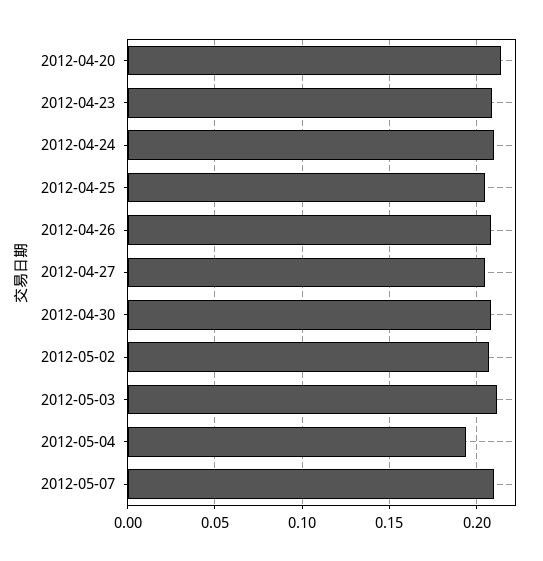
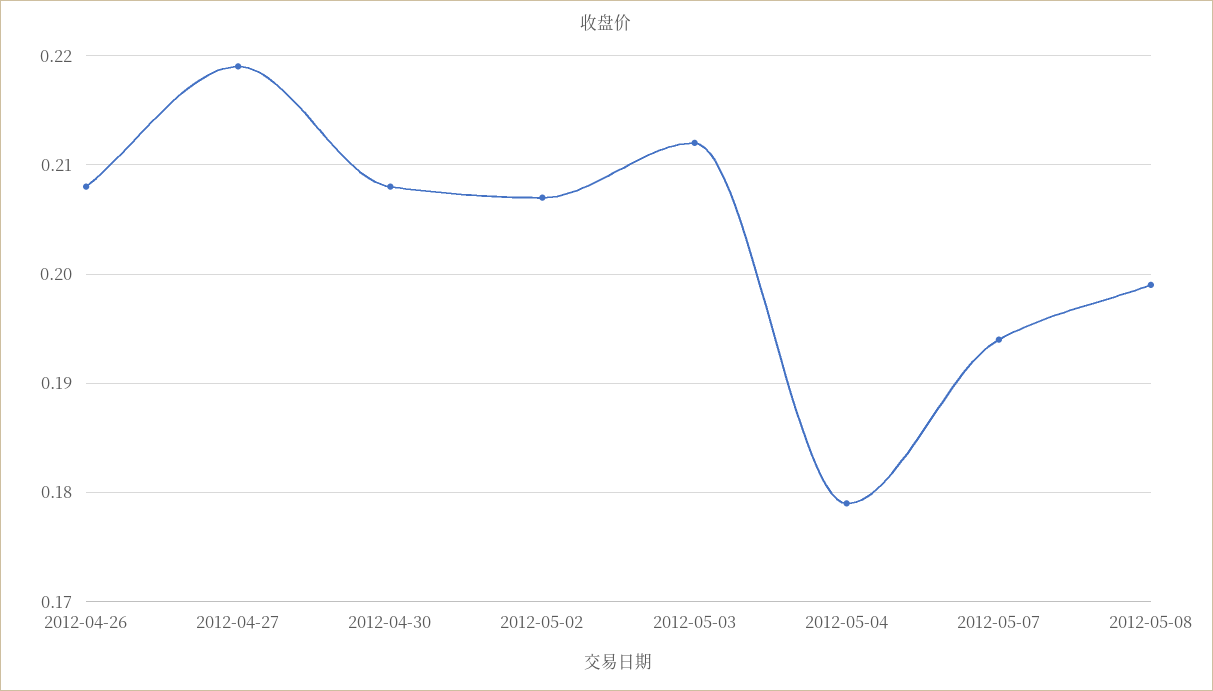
2012-04-20: 0.215 -> none
2012-04-23: 0.21 -> none
2012-04-24: 0.21 -> none
2012-04-25: 0.205 -> none
2012-04-27: 0.205 -> 0.219
2012-05-04: 0.195 -> 0.179
2012-05-07: 0.21 -> 0.194
2012-05-08: none -> 0.199

